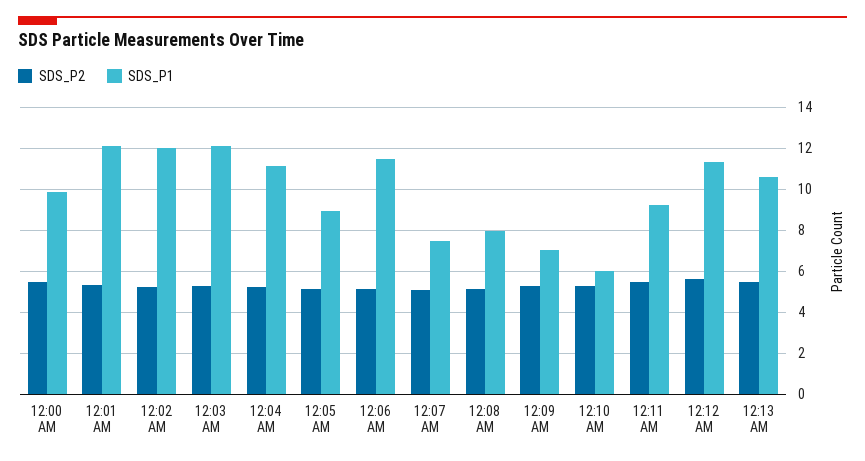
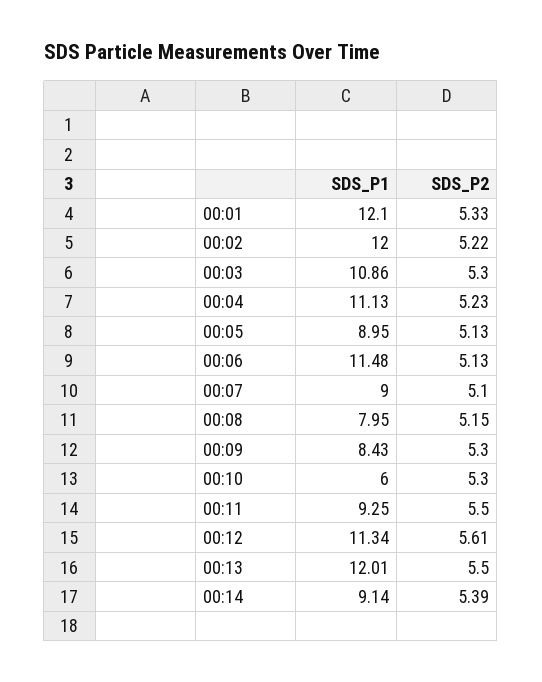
SDS_P2, 12:00 AM: 5.5 -> none
SDS_P1, 12:00 AM: 10 -> none
SDS_P1, 12:03 AM: 12 -> 10.86
SDS_P1, 12:07 AM: 7.5 -> 9
SDS_P1, 12:09 AM: 7 -> 8.43
SDS_P1, 12:13 AM: 10.5 -> 12.01
SDS_P1, 00:14: none -> 9.14
SDS_P2, 00:14: none -> 5.39

